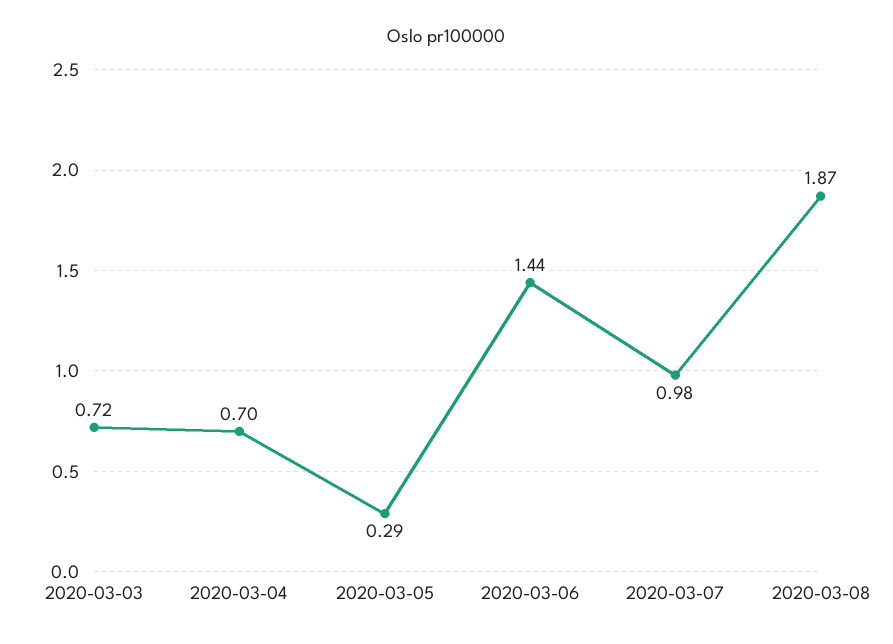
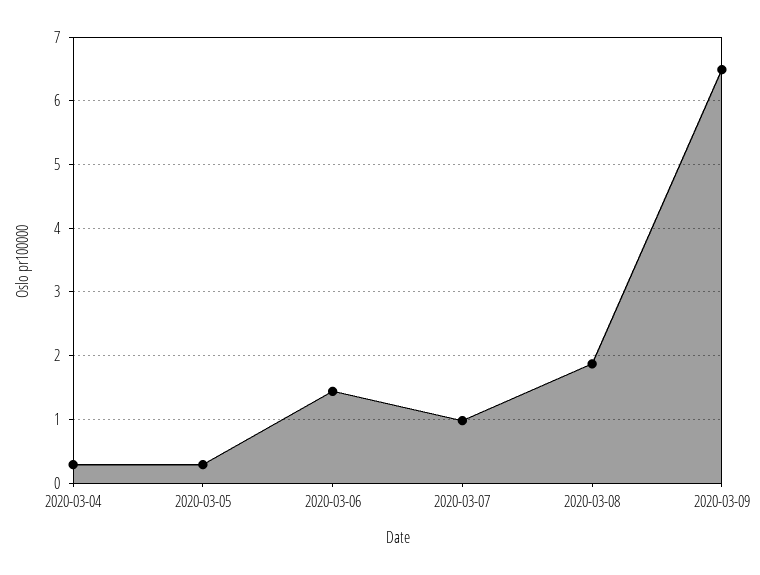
2020-03-03: 0.72 -> none
2020-03-04: 0.7 -> 0.3
2020-03-09: none -> 6.5

